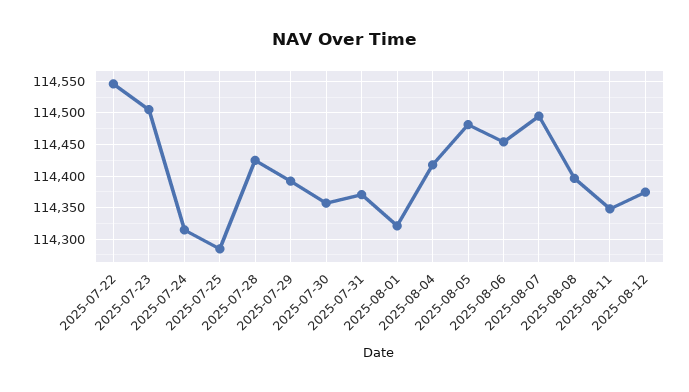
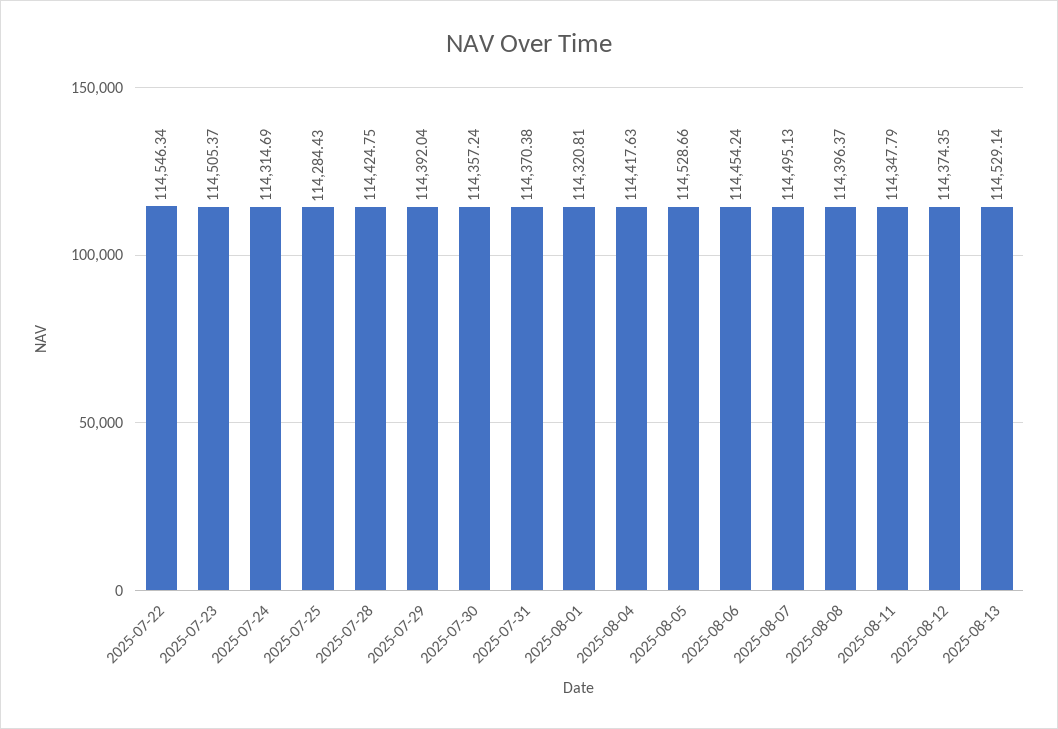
2025-08-05: 114480 -> 114528.66
2025-08-13: none -> 114529.14

